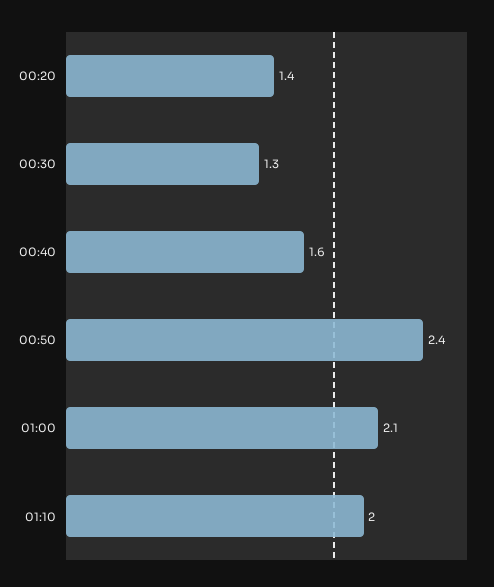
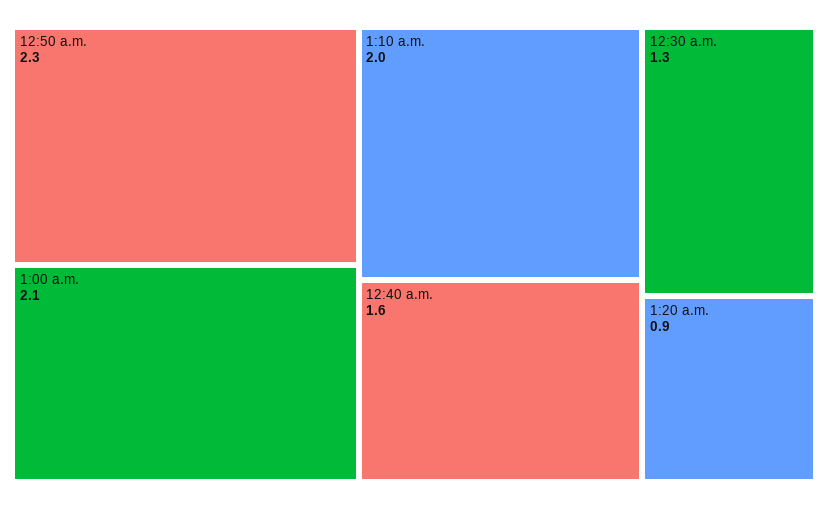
00:20: 1.4 -> none
00:50: 2.4 -> 2.3
1:20 a.m.: none -> 0.9

